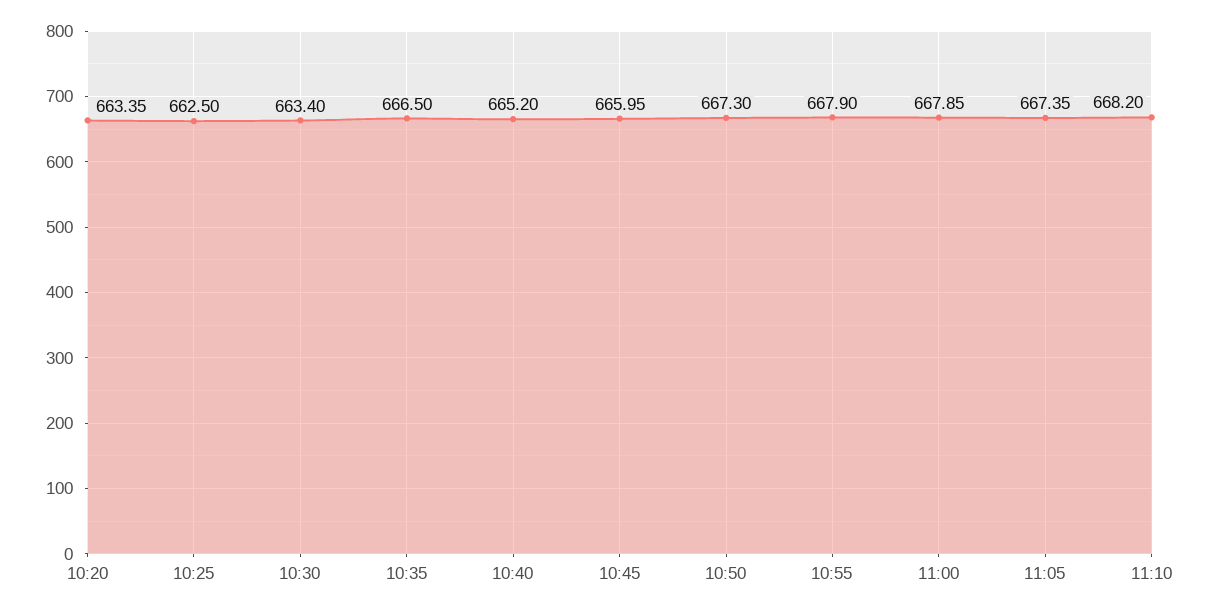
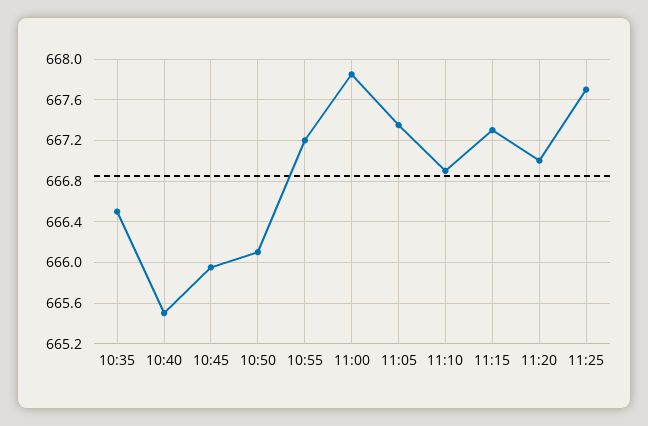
10:20: 663.35 -> none
10:25: 662.5 -> none
10:30: 663.4 -> none
10:40: 665.2 -> 665.5
10:50: 667.3 -> 666.1
10:55: 667.9 -> 667.2
11:10: 668.2 -> 666.9
11:15: none -> 667.3
11:20: none -> 667
11:25: none -> 667.7

